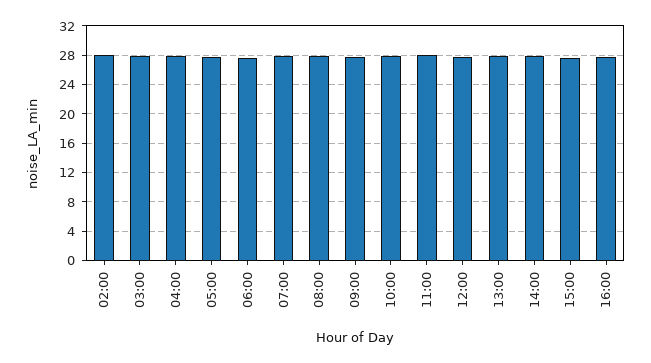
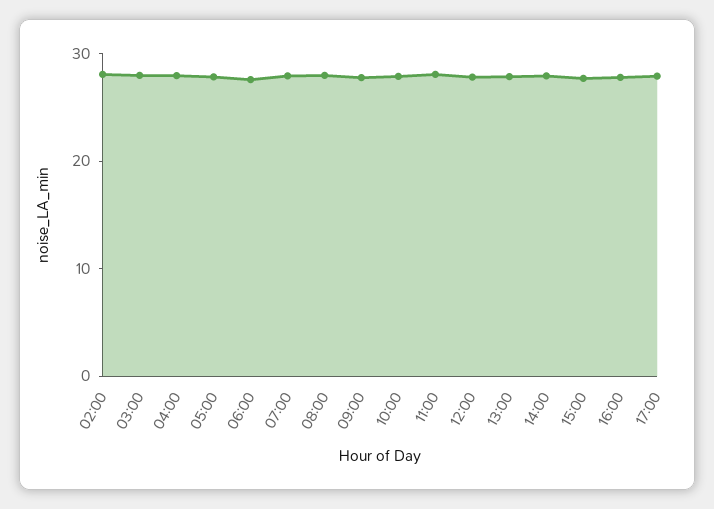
17:00: none -> 28

